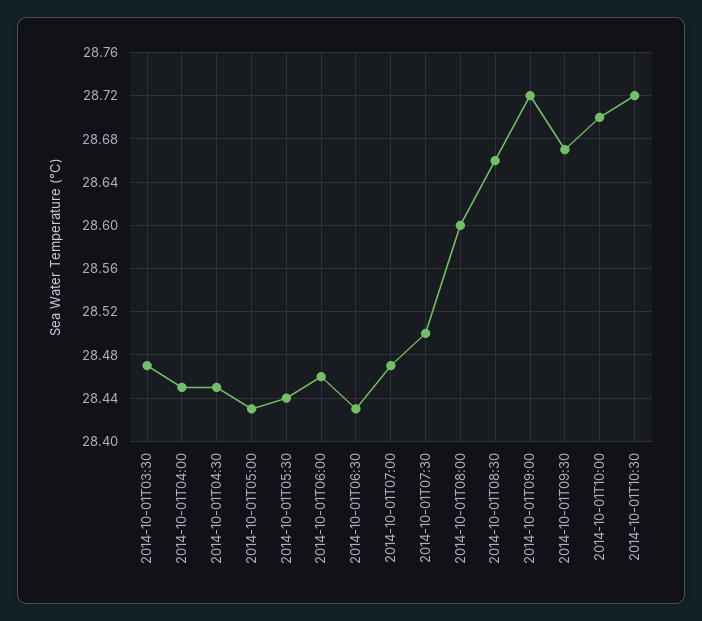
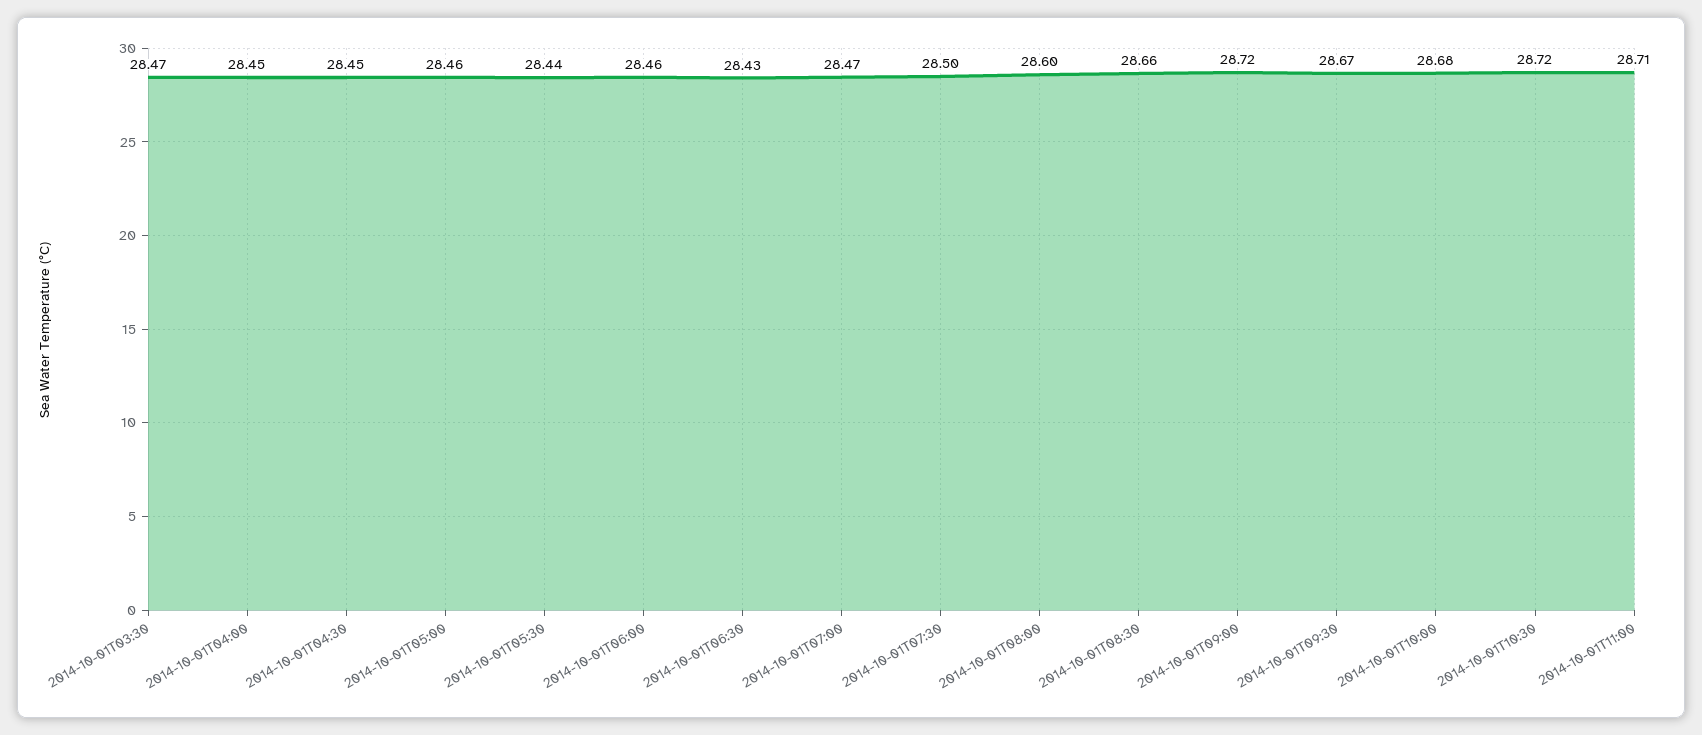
2014-10-01T05:00: 28.43 -> 28.46
2014-10-01T10:00: 28.7 -> 28.68
2014-10-01T11:00: none -> 28.71

